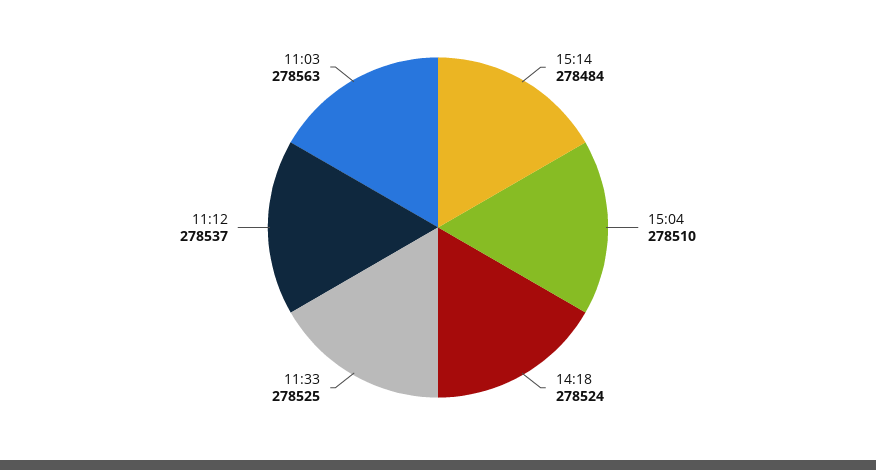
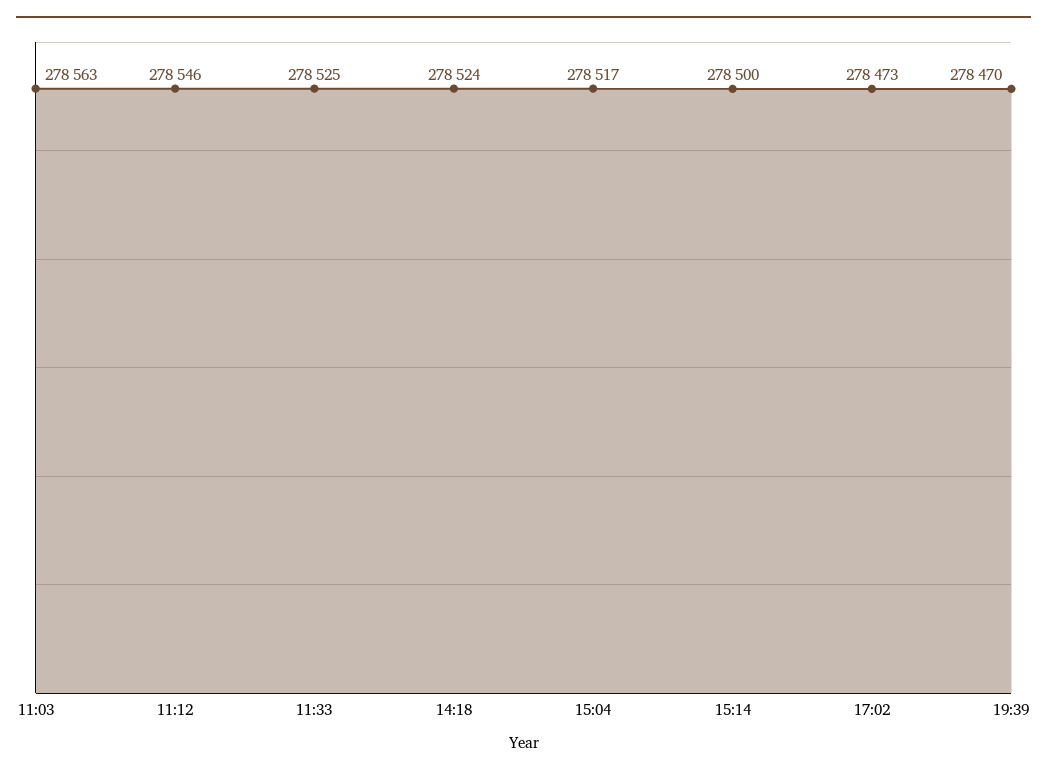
15:14: 278484 -> 278500
15:04: 278510 -> 278517
11:12: 278537 -> 278546
17:02: none -> 278473
19:39: none -> 278470

